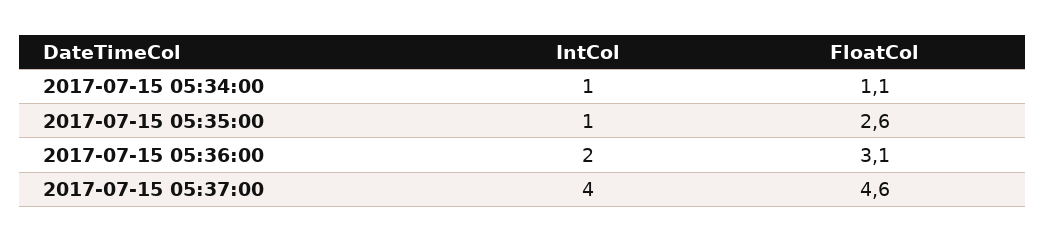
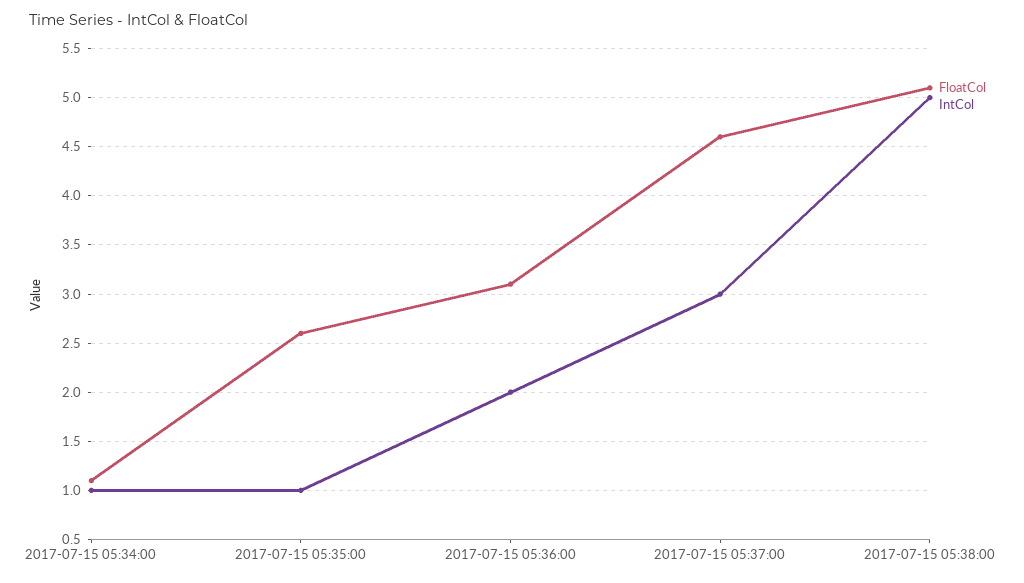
IntCol, 2017-07-15 05:37:00: 4 -> 3
FloatCol, 2017-07-15 05:38:00: none -> 5.1
IntCol, 2017-07-15 05:38:00: none -> 5

